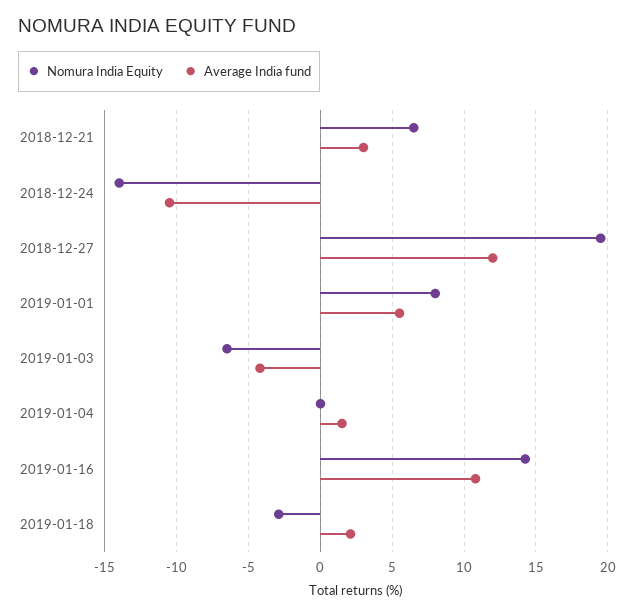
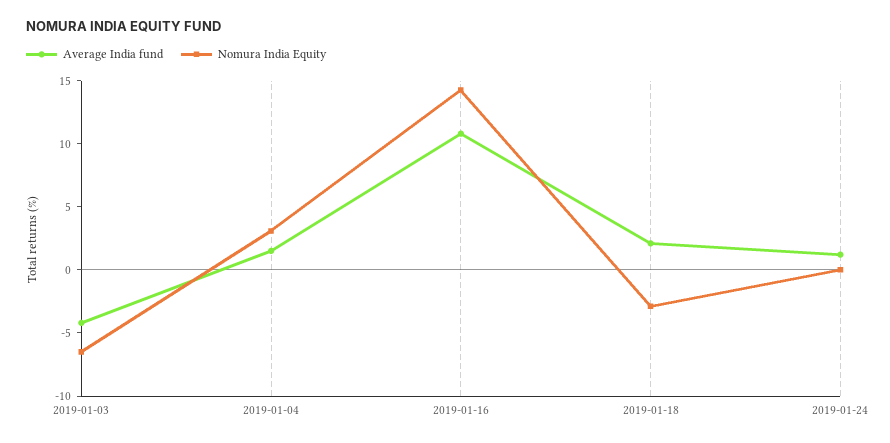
Nomura India Equity, 2018-12-21: 6.5 -> none
Average India fund, 2018-12-21: 3 -> none
Nomura India Equity, 2018-12-24: -14 -> none
Average India fund, 2018-12-24: -10.5 -> none
Nomura India Equity, 2018-12-27: 19.5 -> none
Average India fund, 2018-12-27: 12 -> none
Nomura India Equity, 2019-01-01: 8 -> none
Average India fund, 2019-01-01: 5.5 -> none
Nomura India Equity, 2019-01-04: 0 -> 3
Average India fund, 2019-01-24: none -> 1
Nomura India Equity, 2019-01-24: none -> 0

